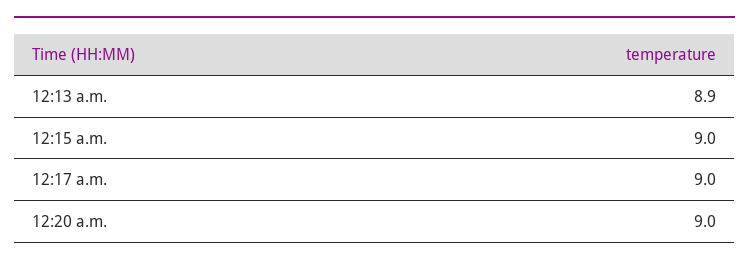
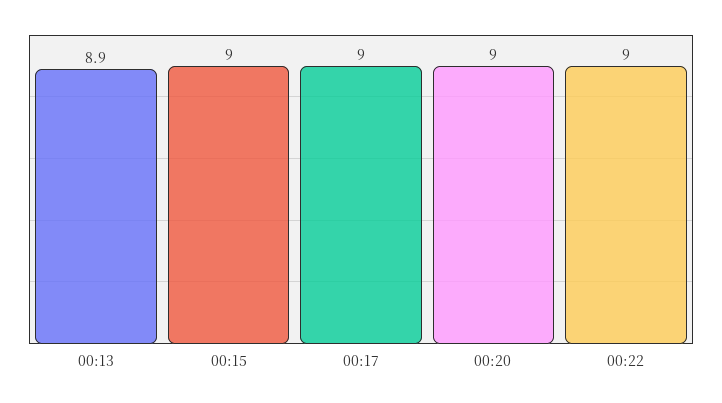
00:22: none -> 9

